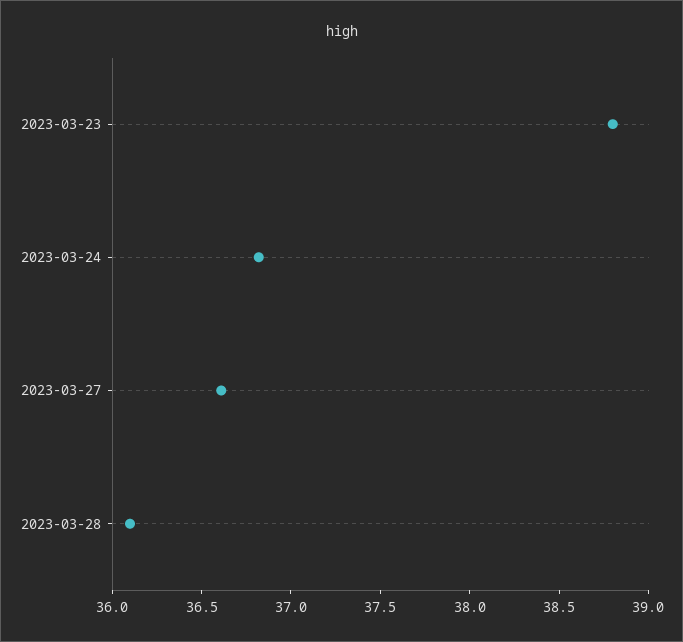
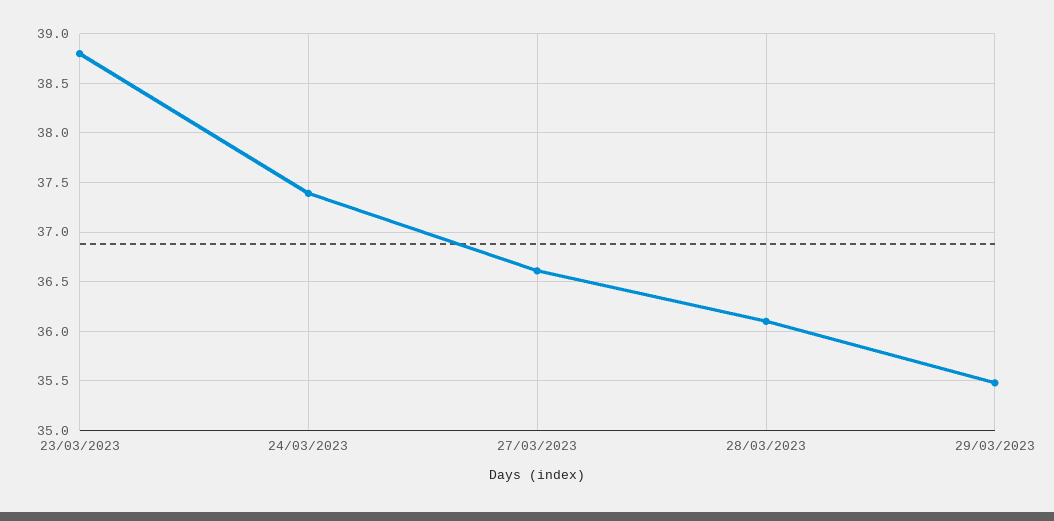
2023-03-24: 36.8 -> 37.4
29/03/2023: none -> 35.5

